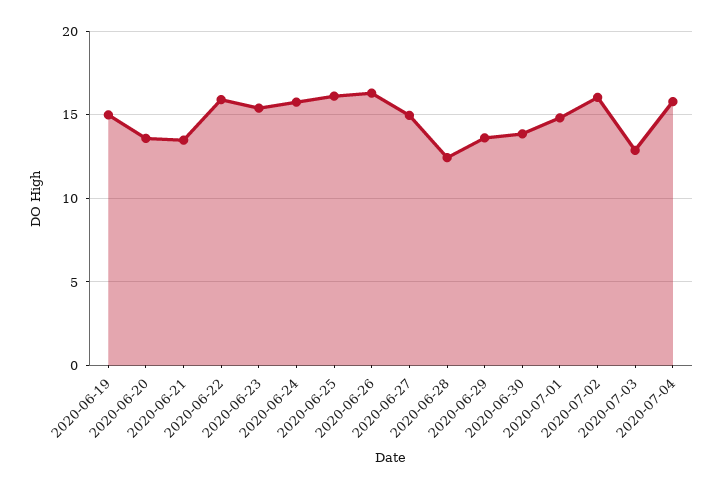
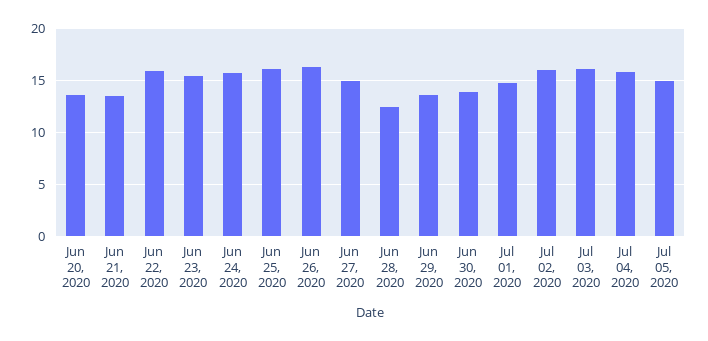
2020-06-19: 15 -> none
2020-07-03: 13 -> 16
Jul 05, 2020: none -> 15

